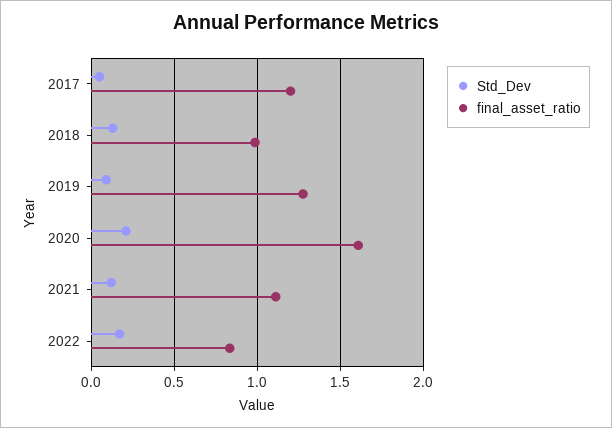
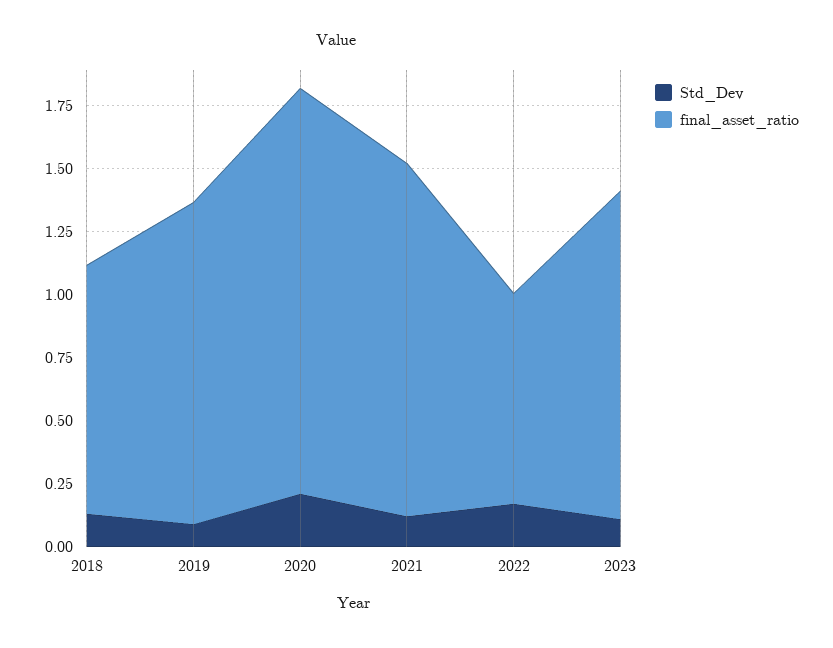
Std_Dev, 2017: 0.05 -> none
final_asset_ratio, 2017: 1.2 -> none
final_asset_ratio, 2021: 1.1 -> 1.4
Std_Dev, 2023: none -> 0.1
final_asset_ratio, 2023: none -> 1.3

